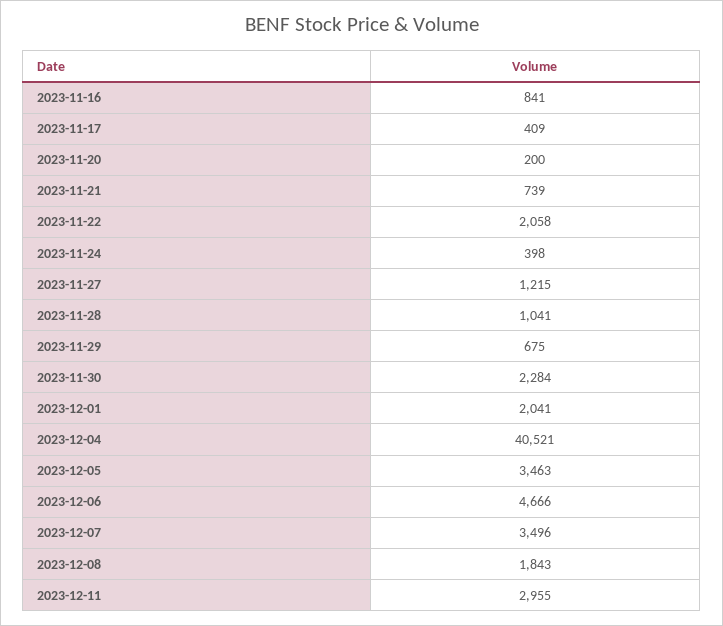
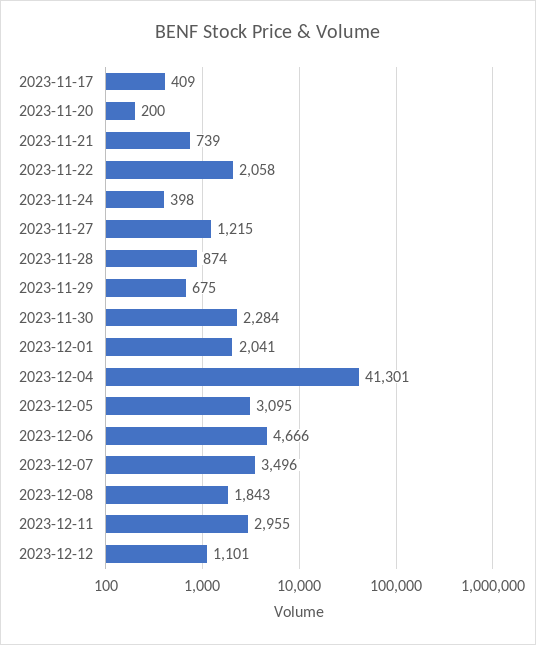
2023-11-16: 841 -> none
2023-11-28: 1041 -> 874
2023-12-04: 40521 -> 41301
2023-12-05: 3463 -> 3095
2023-12-12: none -> 1101

